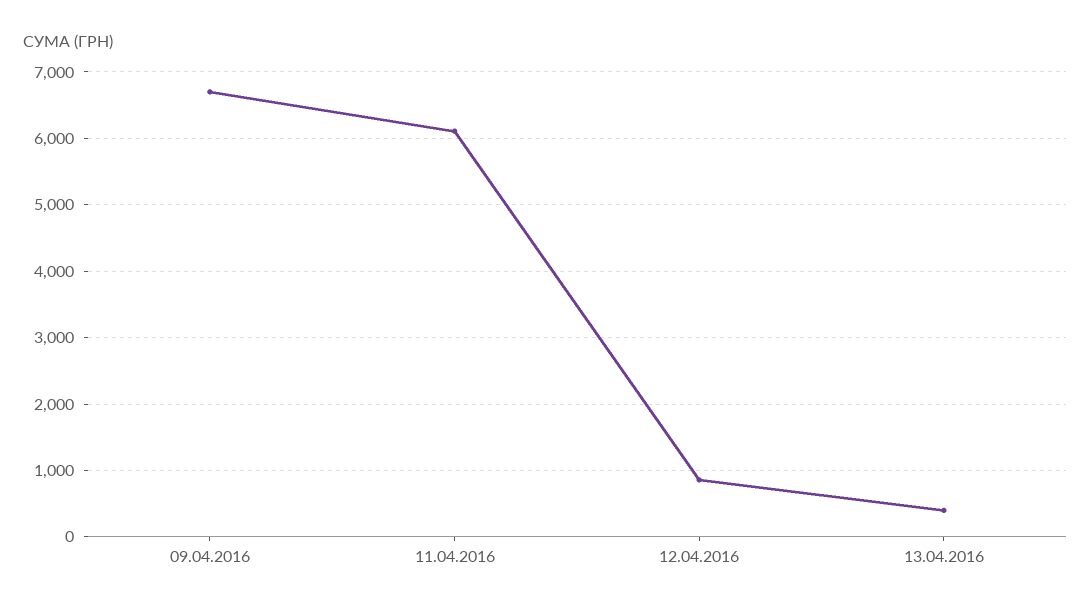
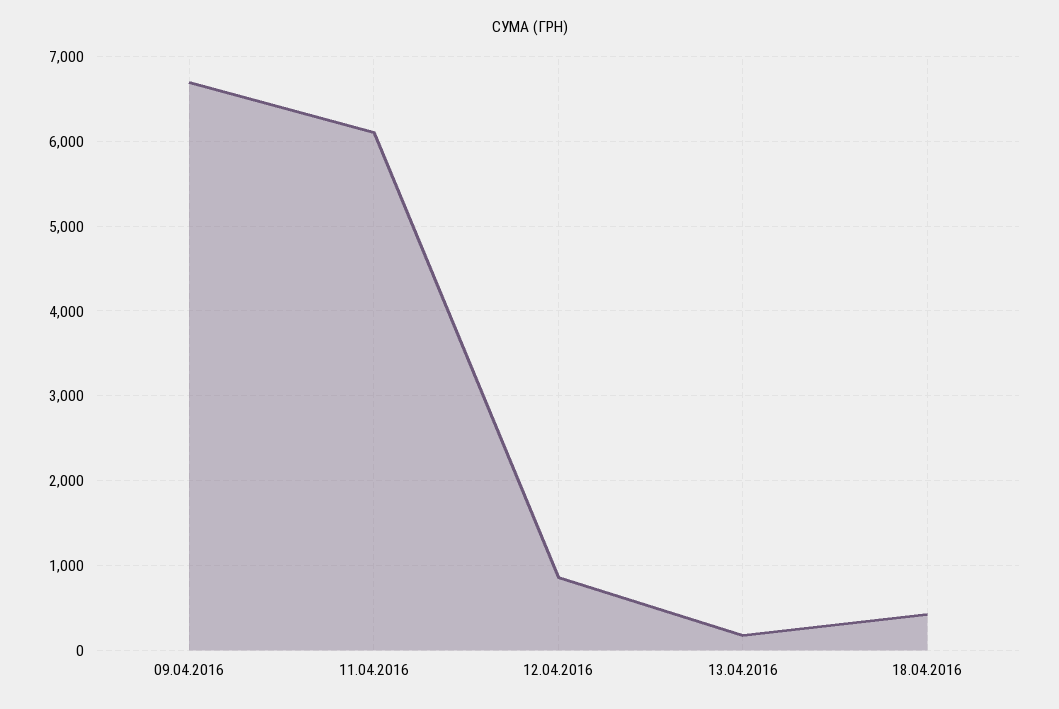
13.04.2016: 400 -> 200
18.04.2016: none -> 400

